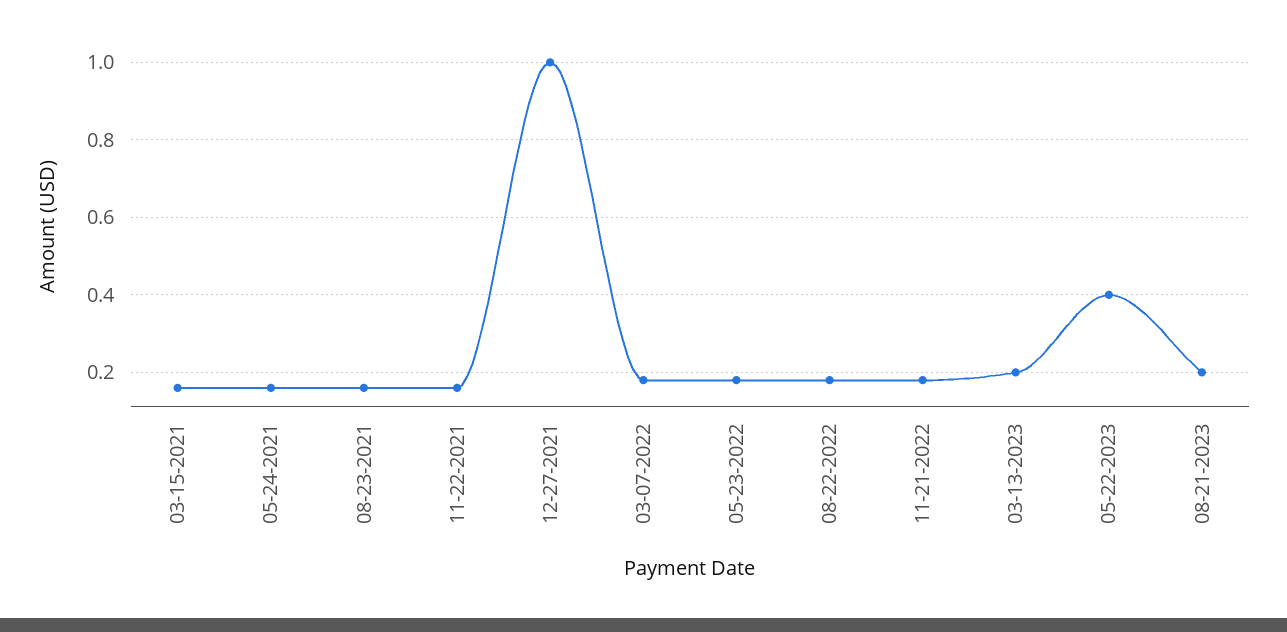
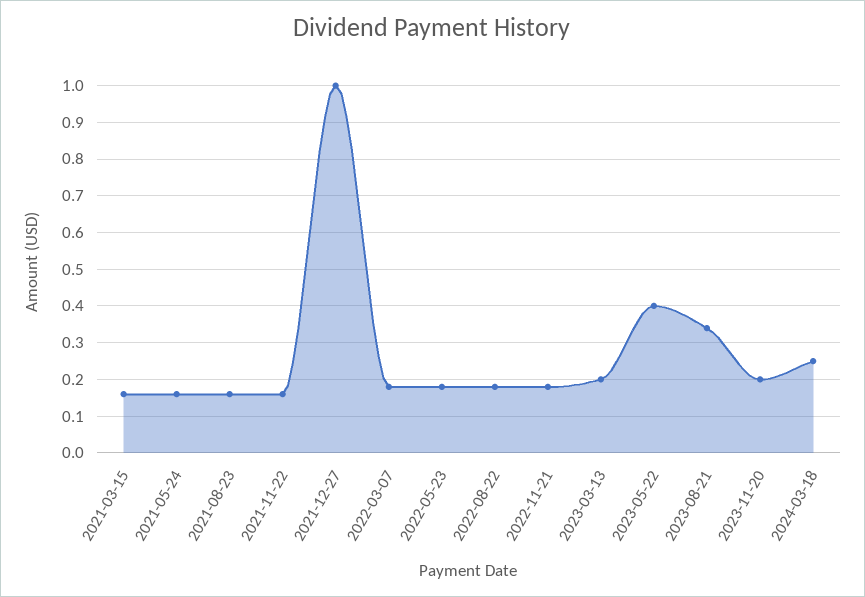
08-21-2023: 0.2 -> 0.35
2023-11-20: none -> 0.2
2024-03-18: none -> 0.25

